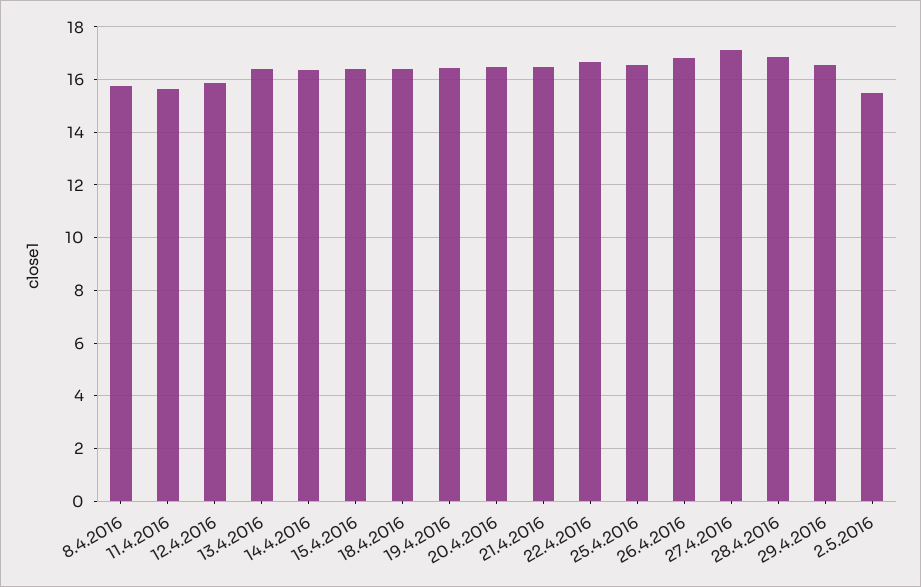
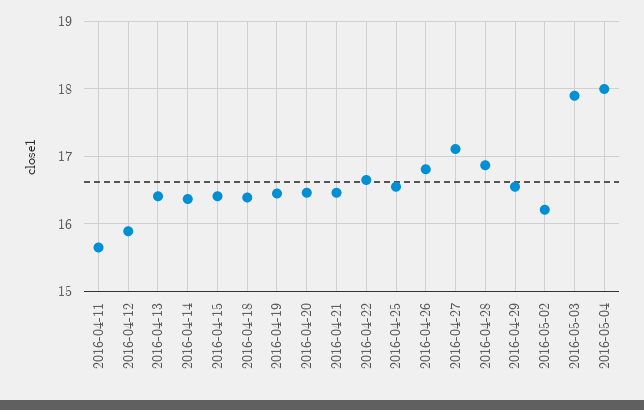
8.4.2016: 15.75 -> none
2.5.2016: 15.5 -> 16.2
2016-05-03: none -> 17.9
2016-05-04: none -> 18

